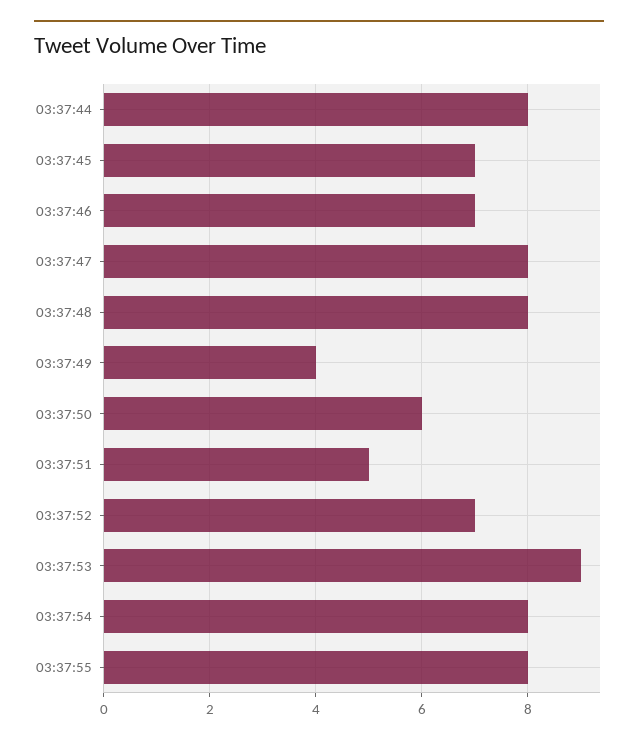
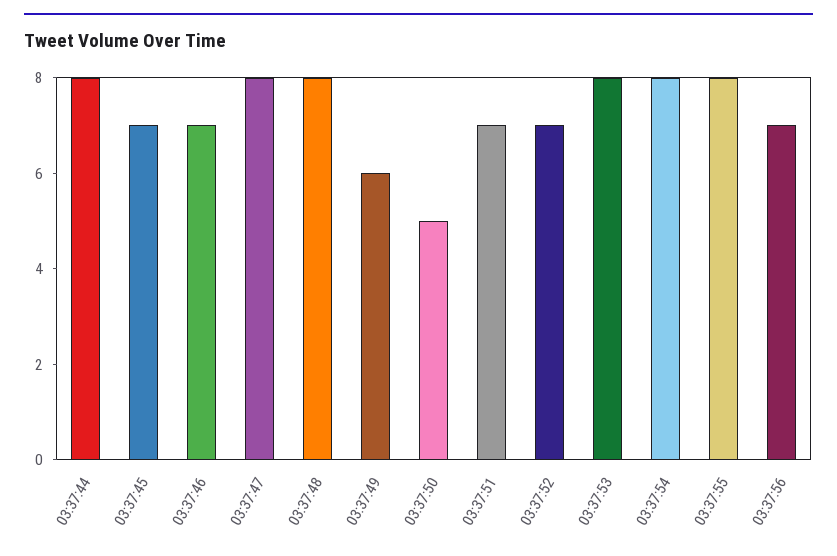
03:37:49: 4 -> 6
03:37:50: 6 -> 5
03:37:51: 5 -> 7
03:37:53: 9 -> 8
03:37:56: none -> 7

